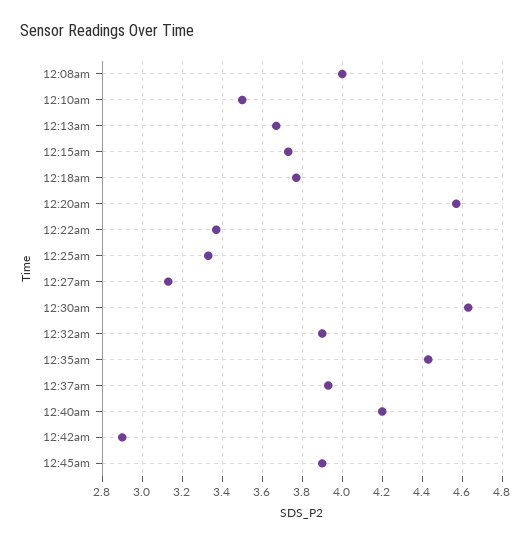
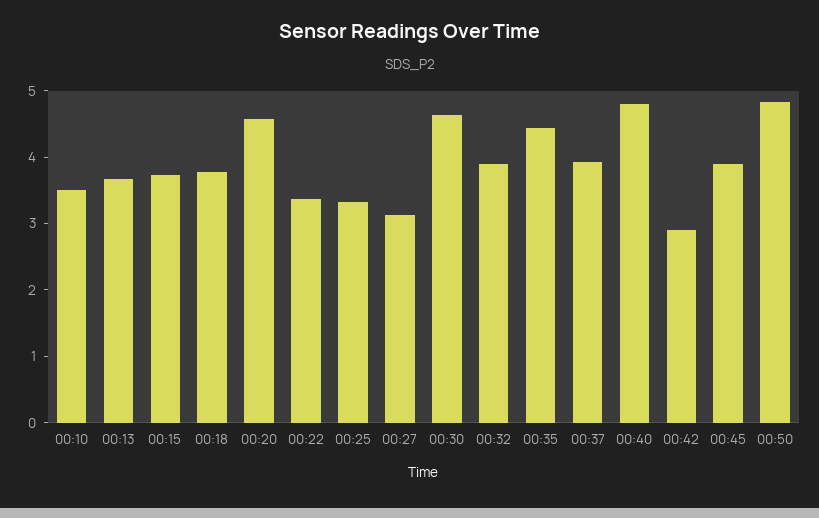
12:08am: 4 -> none
12:40am: 4.2 -> 4.8
00:50: none -> 4.8

